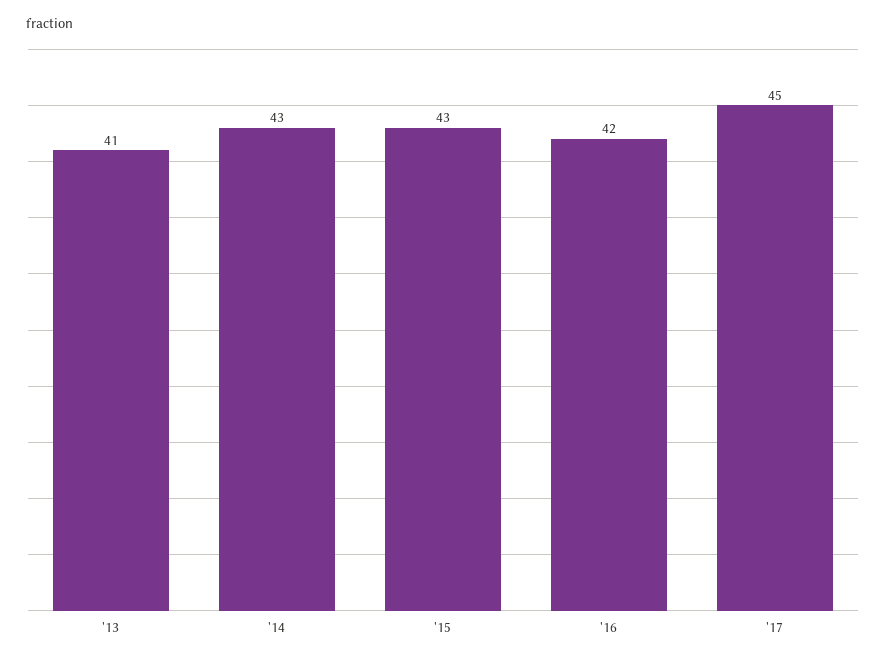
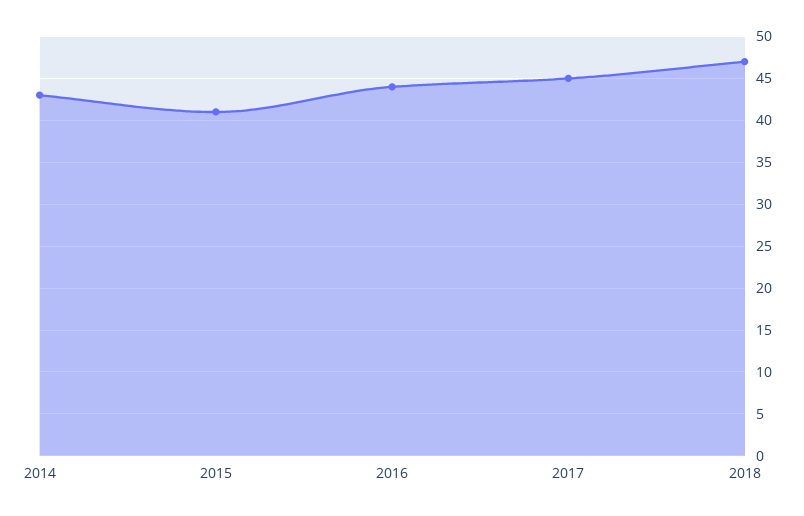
'13: 41 -> none
'15: 43 -> 41
'16: 42 -> 44
2018: none -> 47

